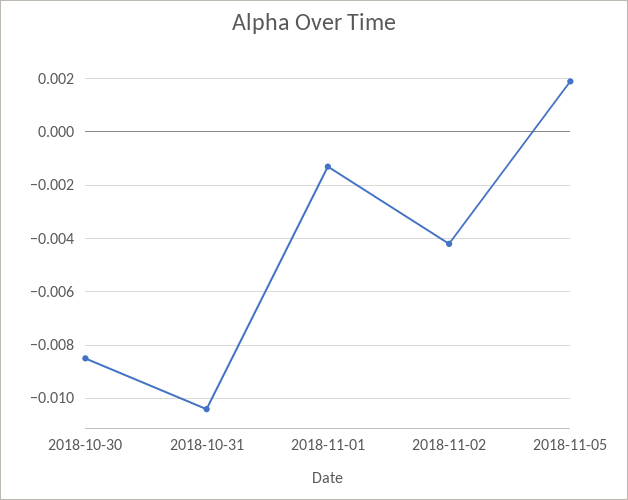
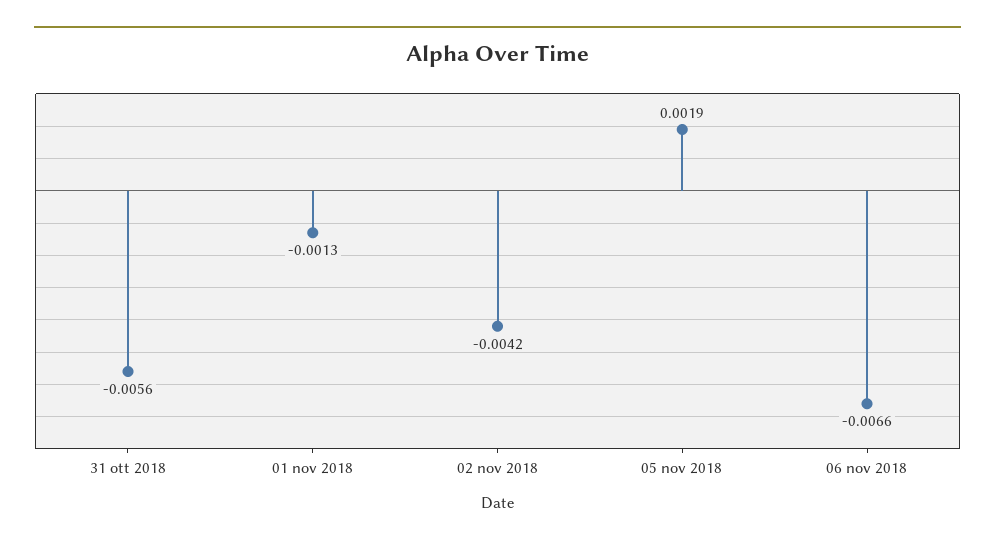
2018-10-30: -0.0085 -> none
2018-10-31: -0.0105 -> -0.0056
06 nov 2018: none -> -0.0066

